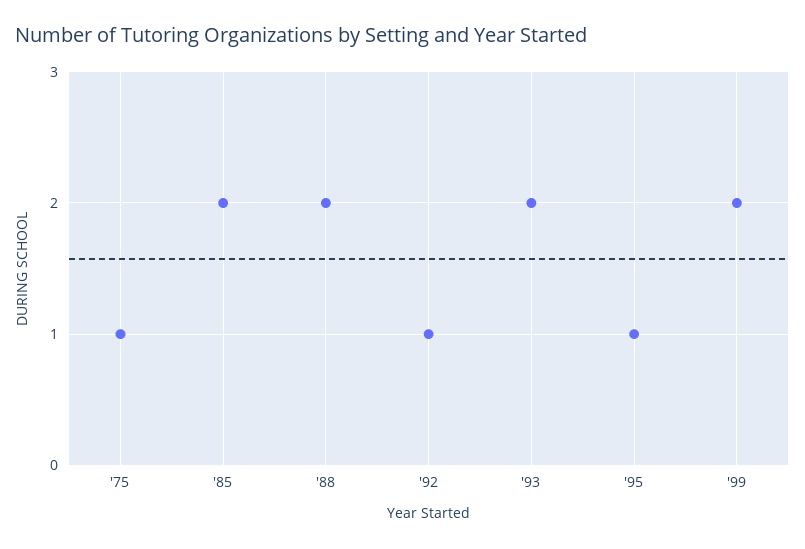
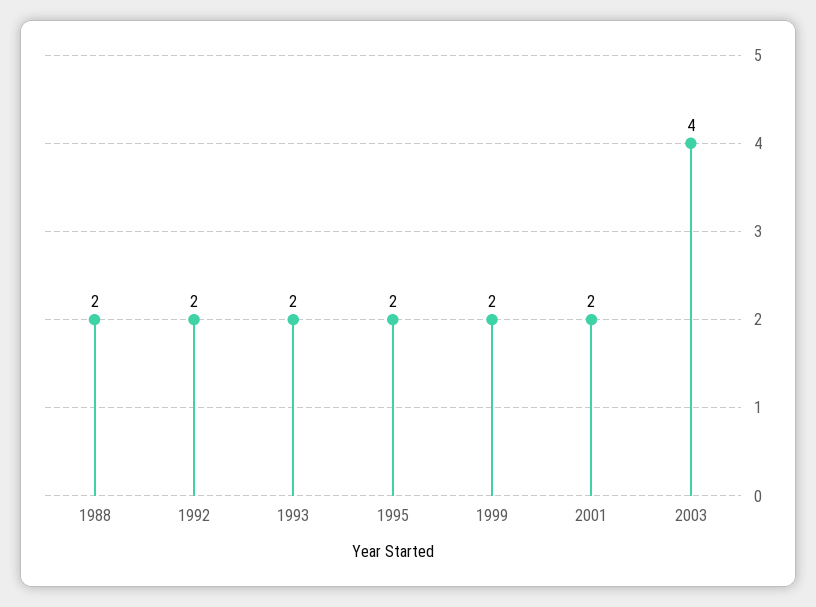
'75: 1 -> none
'85: 2 -> none
'92: 1 -> 2
'95: 1 -> 2
2001: none -> 2
2003: none -> 4

